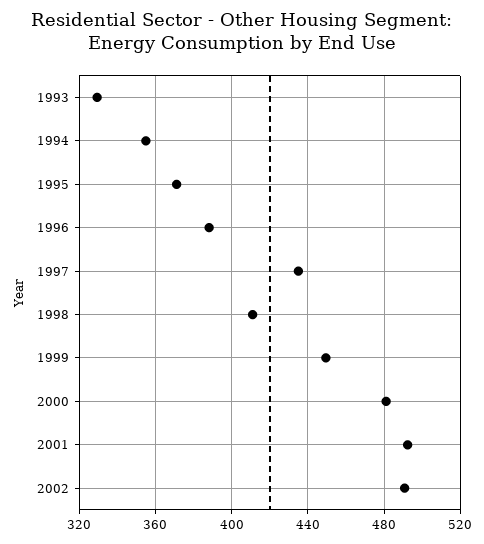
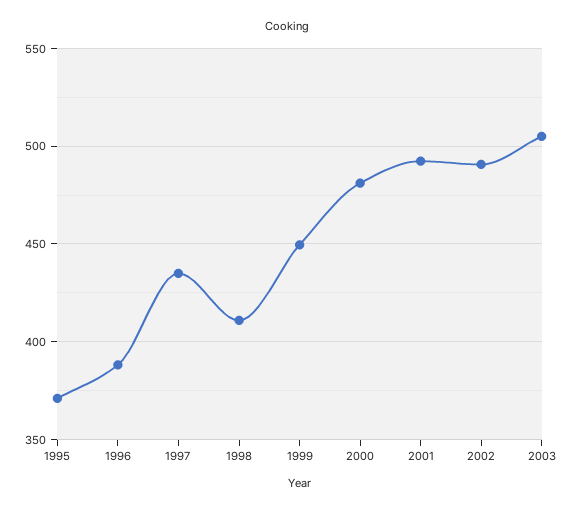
1993: 330 -> none
1994: 355 -> none
2003: none -> 505

